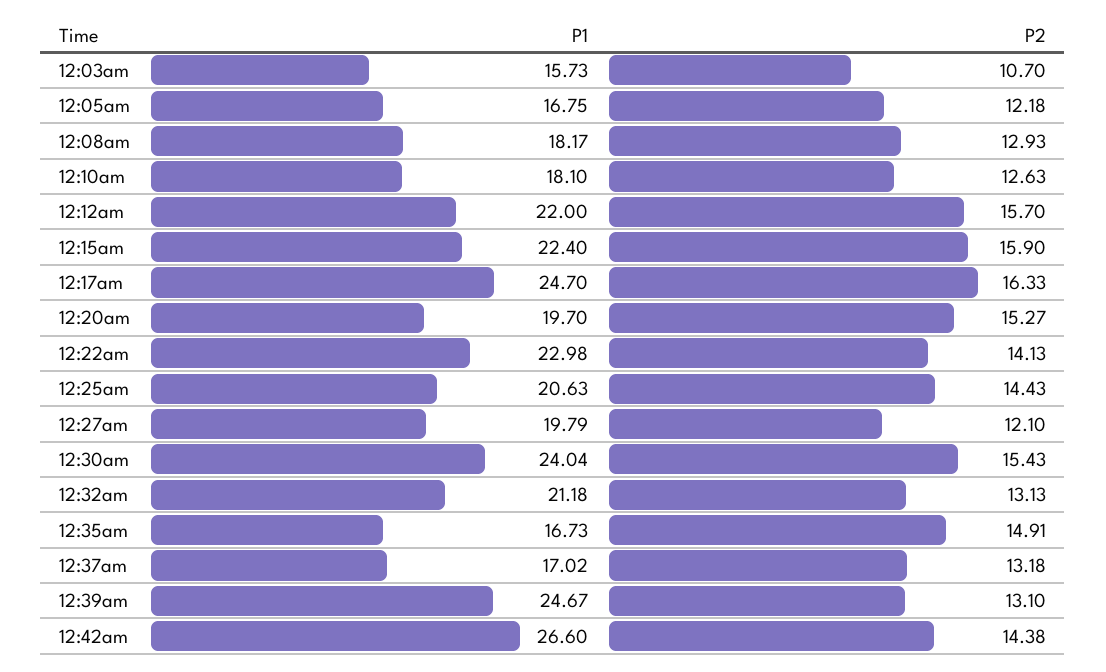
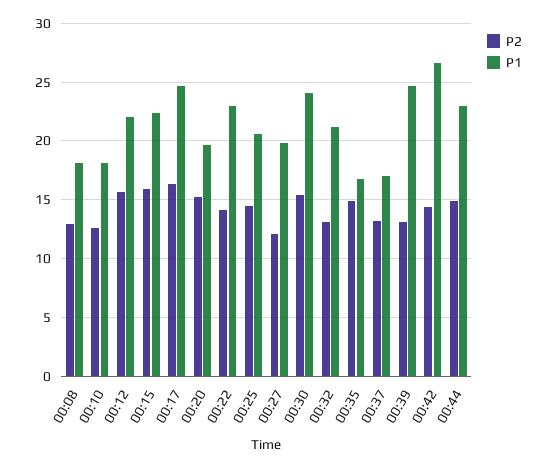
P1, 12:03am: 15.73 -> none
P2, 12:03am: 10.7 -> none
P1, 12:05am: 16.75 -> none
P2, 12:05am: 12.18 -> none
P2, 00:44: none -> 15
P1, 00:44: none -> 23

